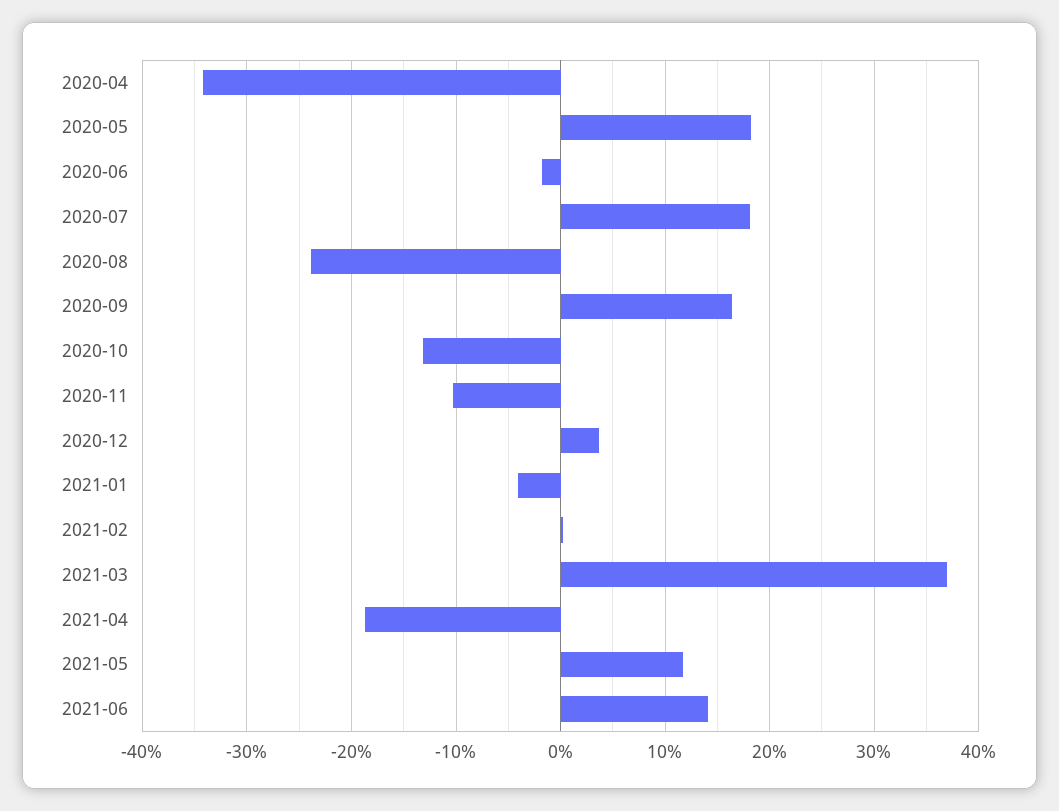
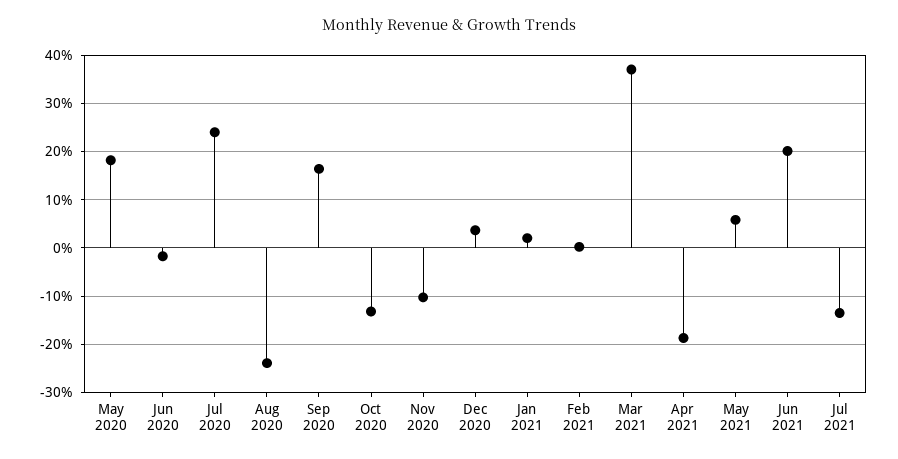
2020-04: -34 -> none
2020-07: 18 -> 24
2021-01: -4 -> 2
2021-05: 12 -> 6
2021-06: 14 -> 20
Jul 2021: none -> -14

